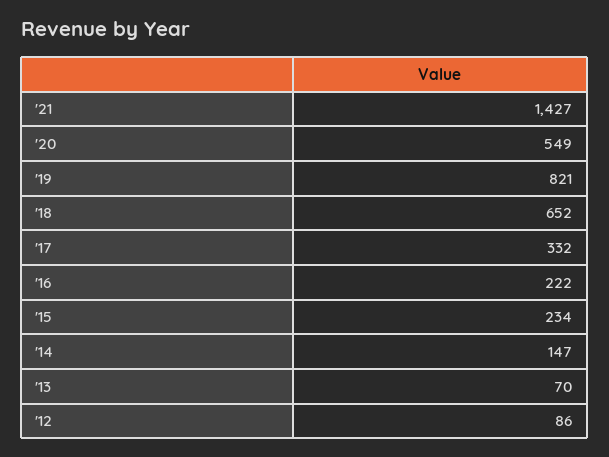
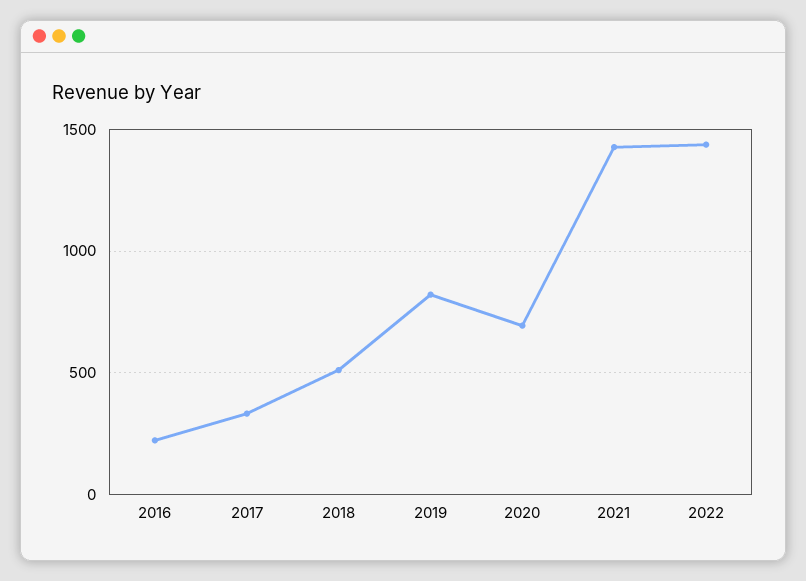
'20: 549 -> 700
'18: 652 -> 500
'15: 234 -> none
'14: 147 -> none
'13: 70 -> none
'12: 86 -> none
2022: none -> 1450

